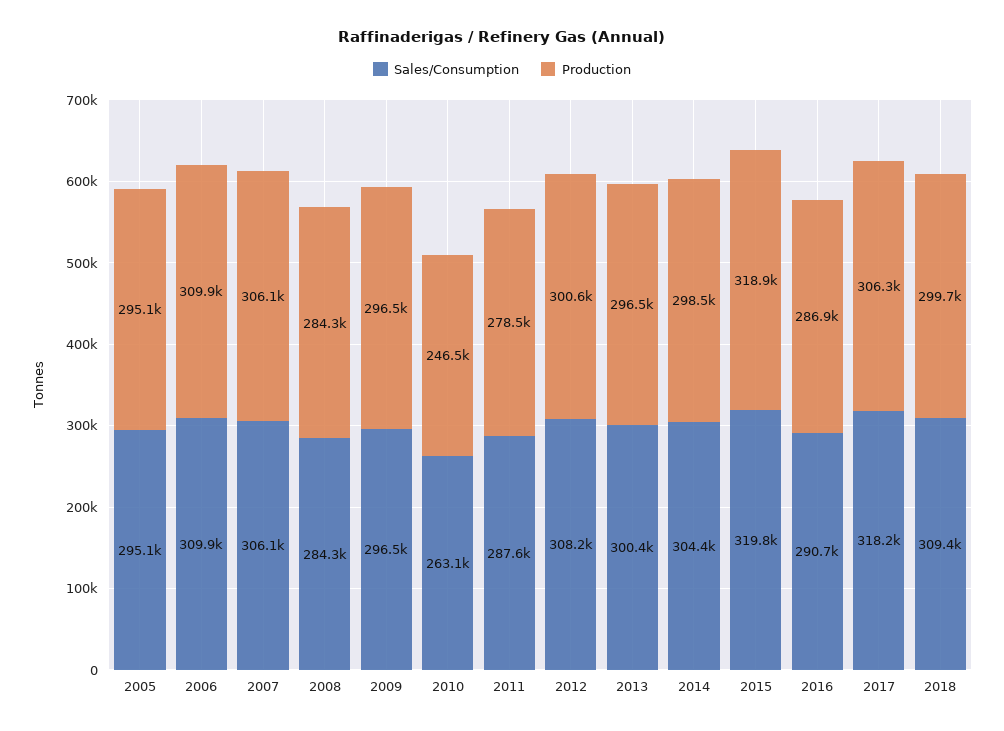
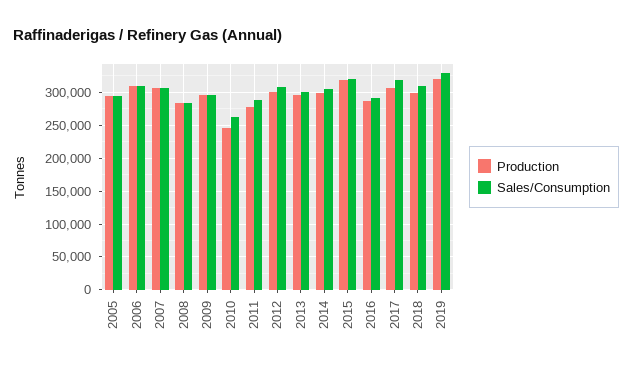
Production, 2019: none -> 320000
Sales/Consumption, 2019: none -> 330000

